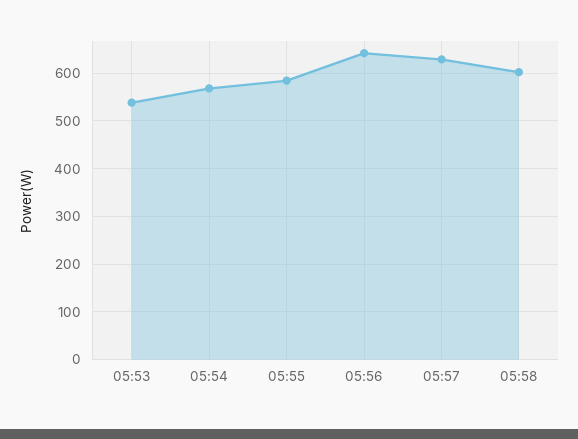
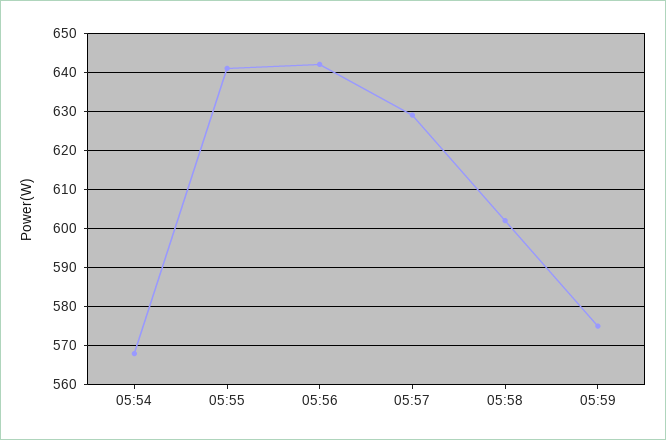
05:53: 540 -> none
05:55: 580 -> 640
05:59: none -> 575

